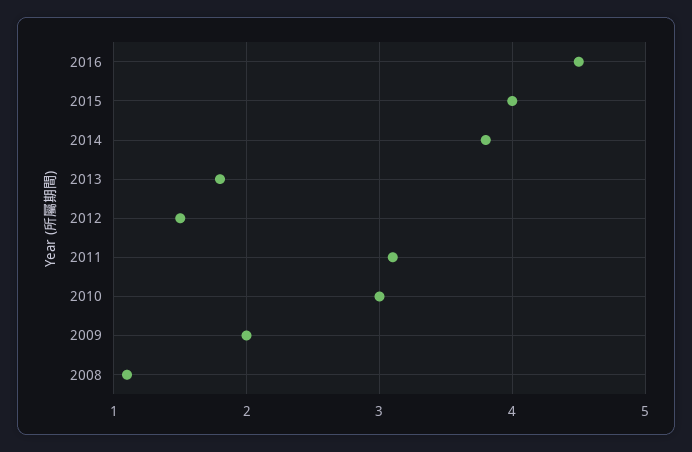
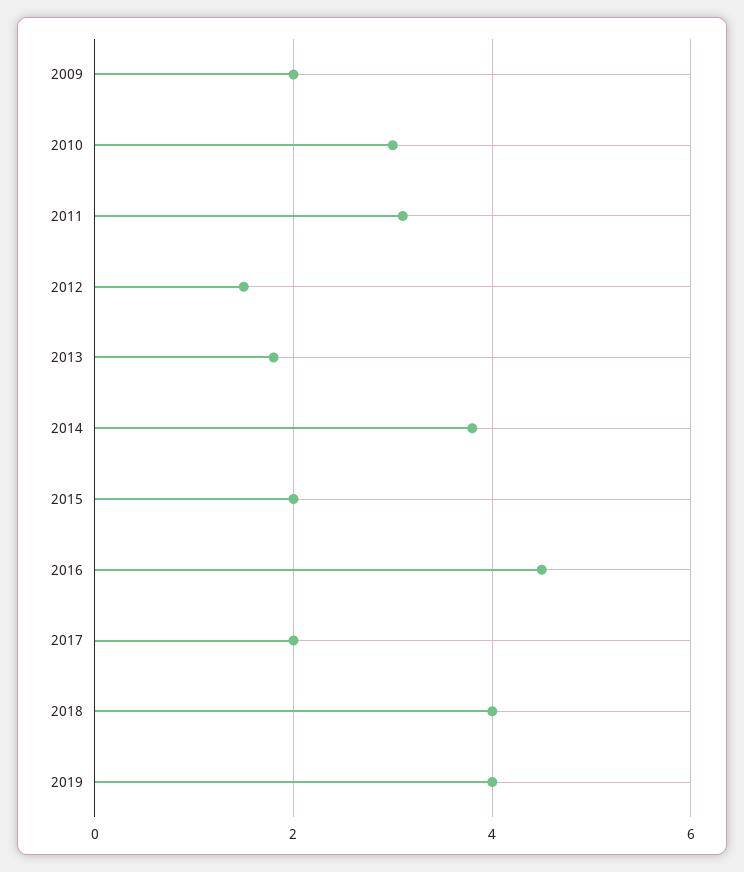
2015: 4 -> 2
2008: 1.1 -> none
2017: none -> 2
2018: none -> 4
2019: none -> 4

